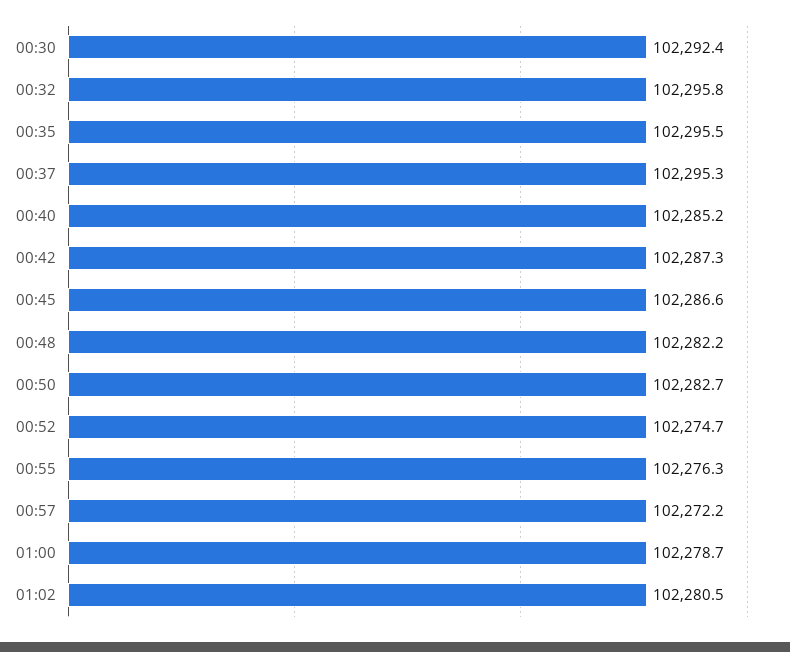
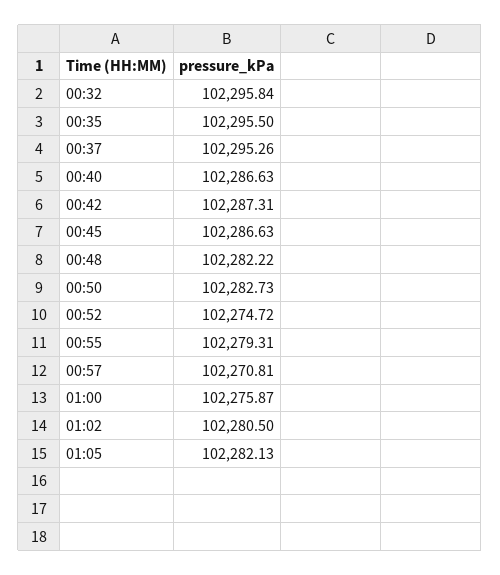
00:30: 102292.4 -> none
00:40: 102285.2 -> 102286.63
00:55: 102276.3 -> 102279.31
00:57: 102272.2 -> 102270.81
01:00: 102278.7 -> 102275.87
01:05: none -> 102282.13

